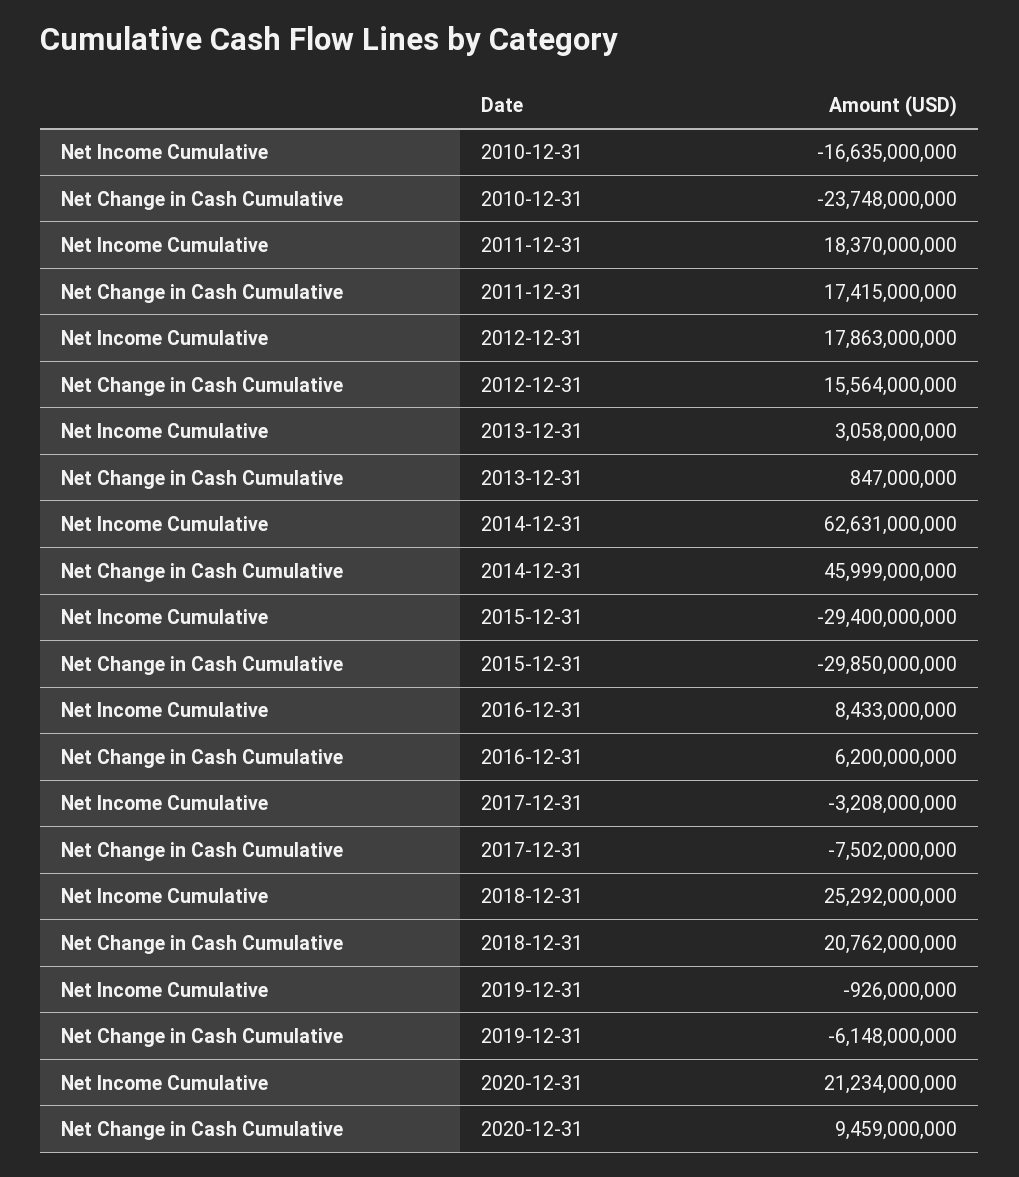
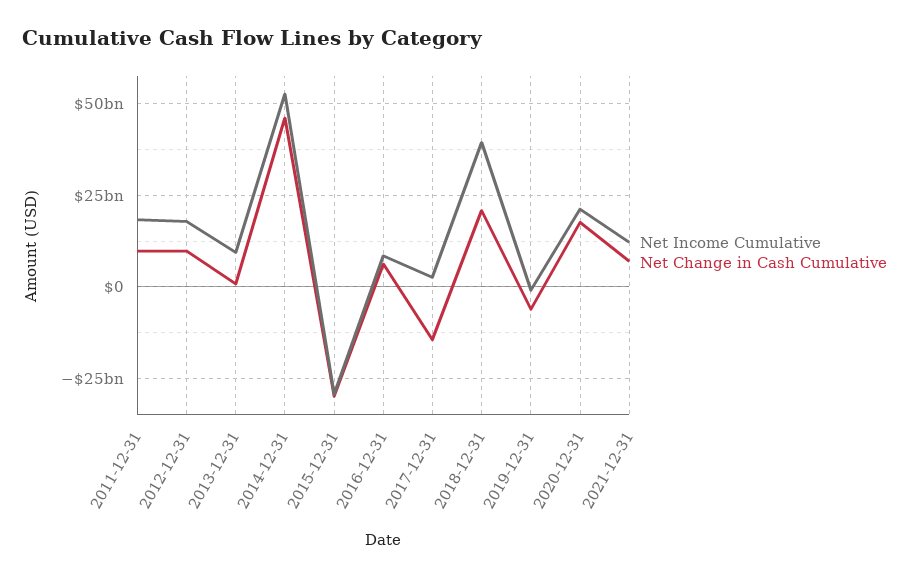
Net Income Cumulative, 2010-12-31: -16635000000 -> none
Net Change in Cash Cumulative, 2010-12-31: -23748000000 -> none
Net Change in Cash Cumulative, 2011-12-31: 17415000000 -> 10000000000
Net Change in Cash Cumulative, 2012-12-31: 15564000000 -> 10000000000
Net Income Cumulative, 2013-12-31: 3058000000 -> 10000000000
Net Income Cumulative, 2014-12-31: 62631000000 -> 52500000000
Net Income Cumulative, 2017-12-31: -3208000000 -> 2500000000
Net Change in Cash Cumulative, 2017-12-31: -7502000000 -> -15000000000
Net Income Cumulative, 2018-12-31: 25292000000 -> 40000000000
Net Change in Cash Cumulative, 2020-12-31: 9459000000 -> 17500000000
Net Income Cumulative, 2021-12-31: none -> 12500000000
Net Change in Cash Cumulative, 2021-12-31: none -> 7500000000

